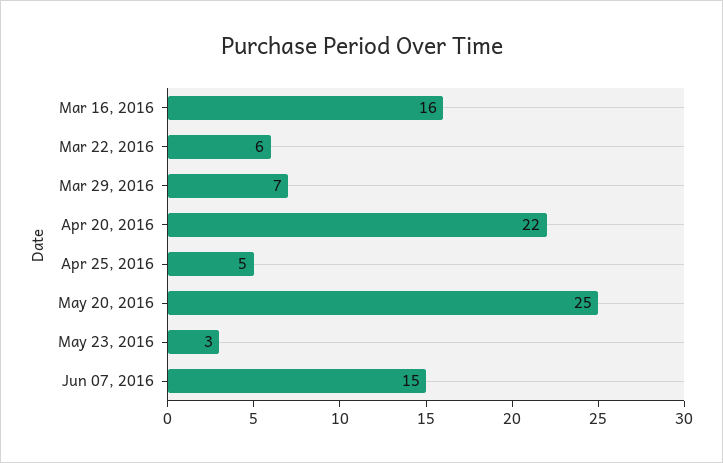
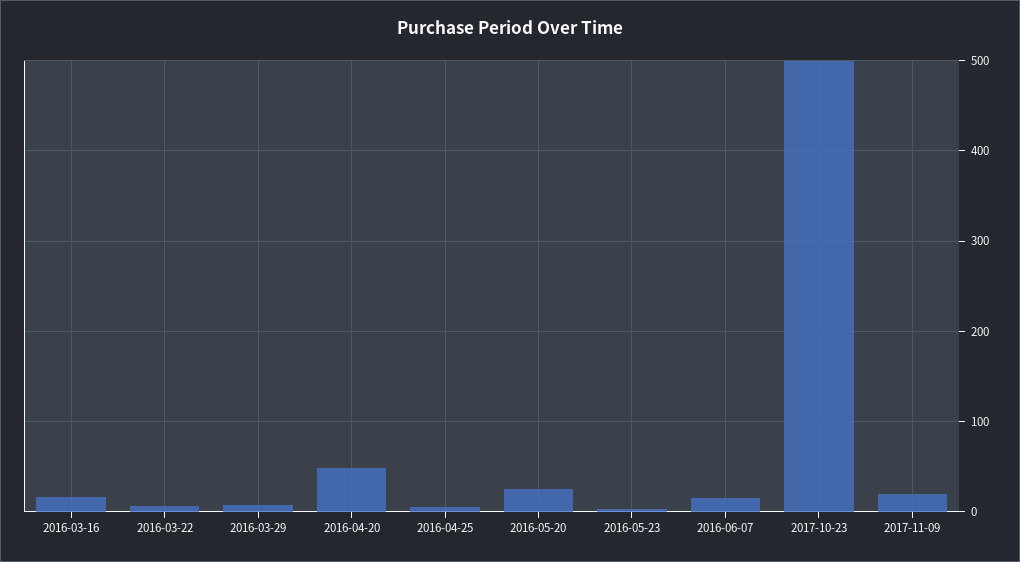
Apr 20, 2016: 22 -> 50
2017-10-23: none -> 500
2017-11-09: none -> 20

